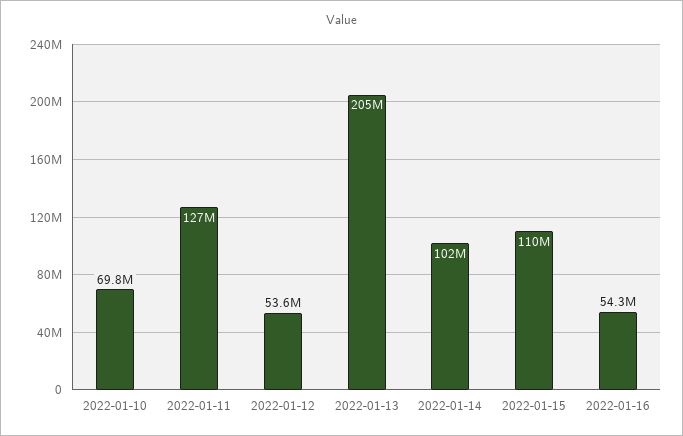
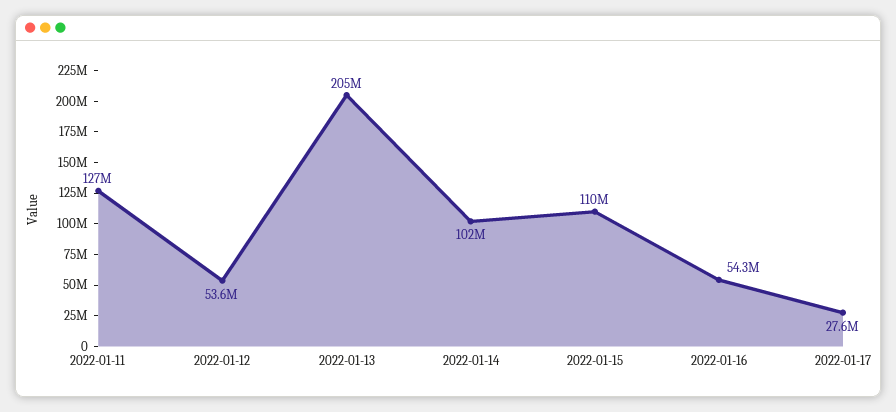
2022-01-10: 69800000 -> none
2022-01-17: none -> 27600000

